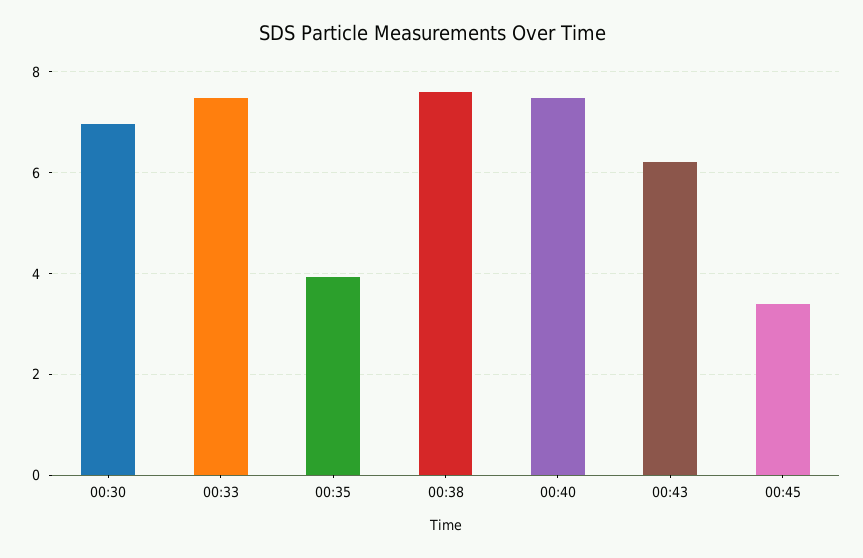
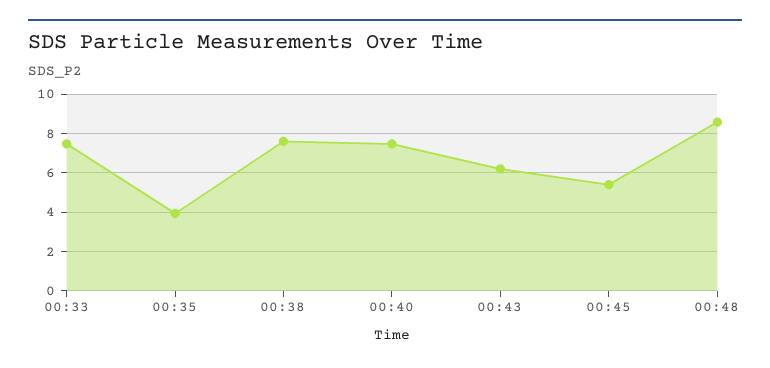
00:30: 7 -> none
00:45: 3.4 -> 5.5
00:48: none -> 8.5

